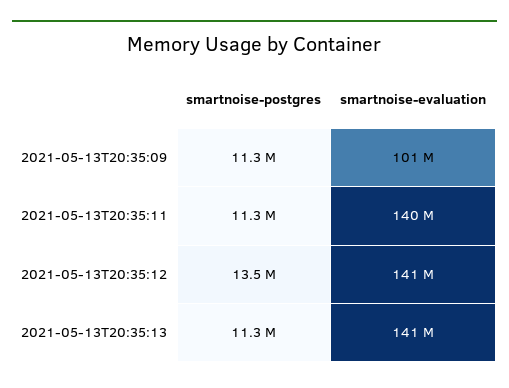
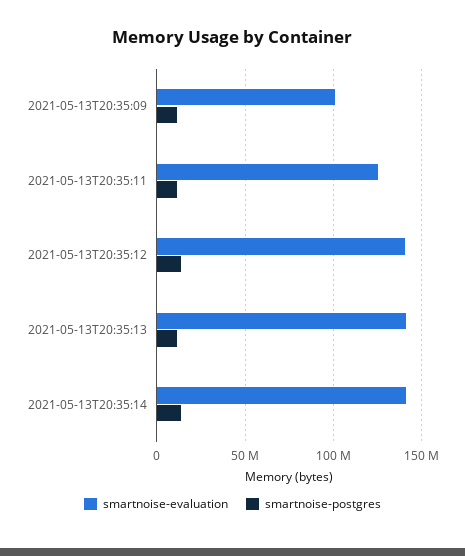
smartnoise-evaluation, 2021-05-13T20:35:11: 140000000 -> 125000000
smartnoise-evaluation, 2021-05-13T20:35:14: none -> 140000000
smartnoise-postgres, 2021-05-13T20:35:14: none -> 15000000

